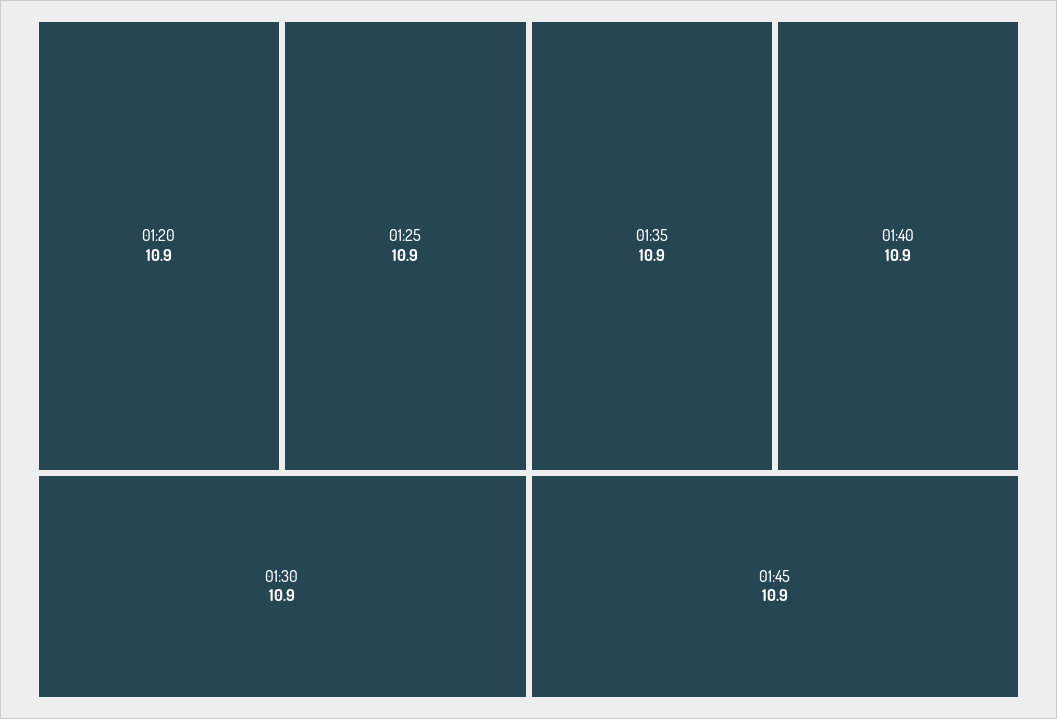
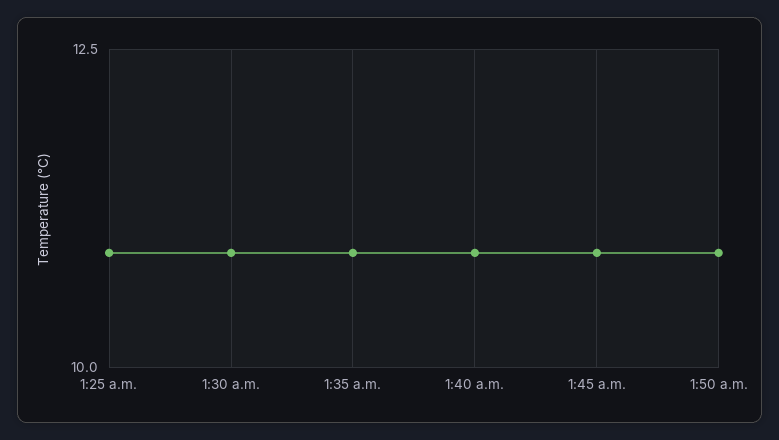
01:20: 10.9 -> none
1:50 a.m.: none -> 11

